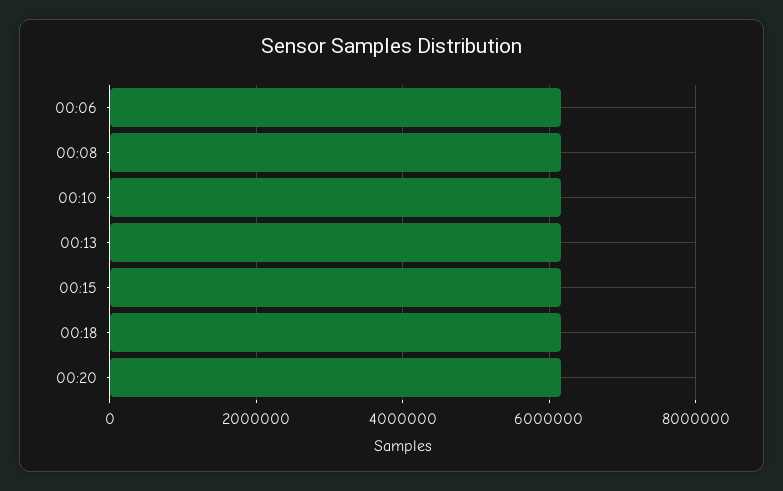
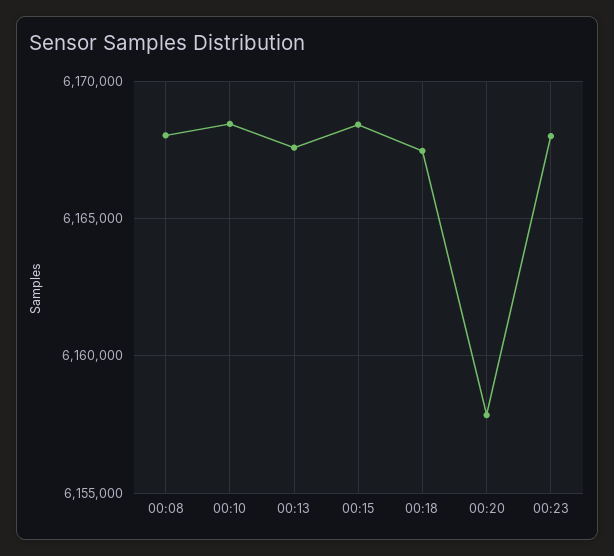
00:06: 6200000 -> none
00:23: none -> 6168000

